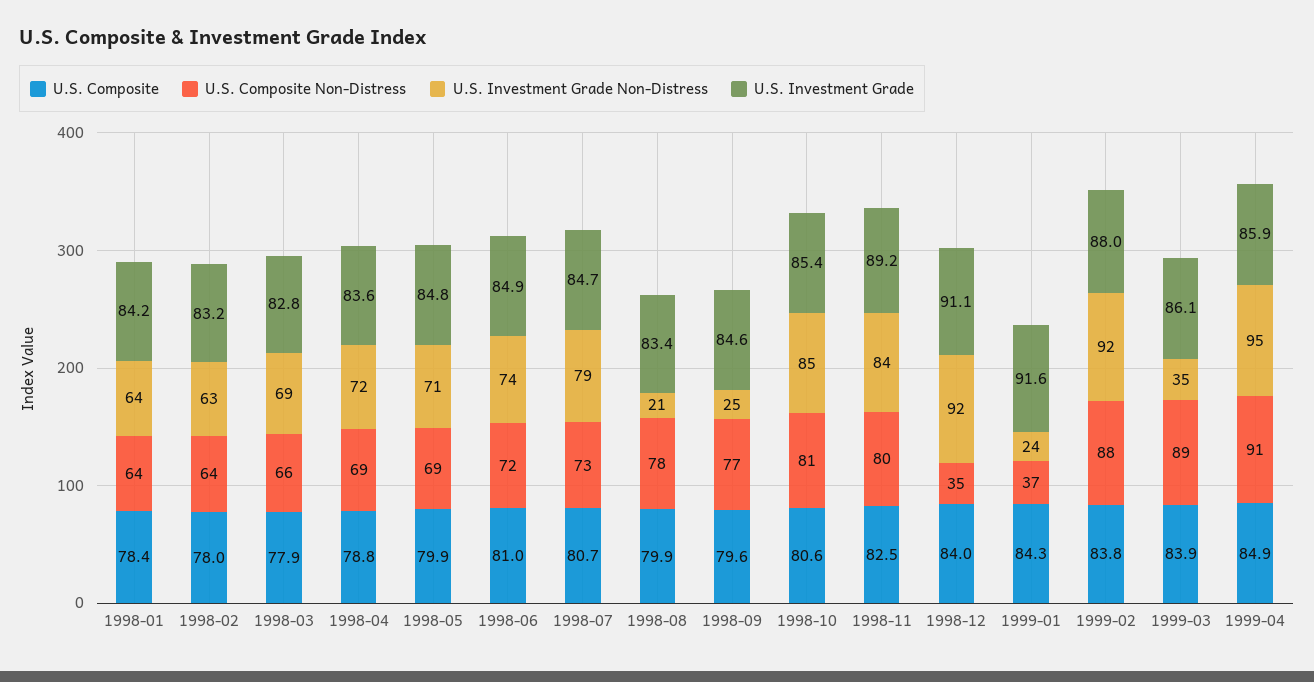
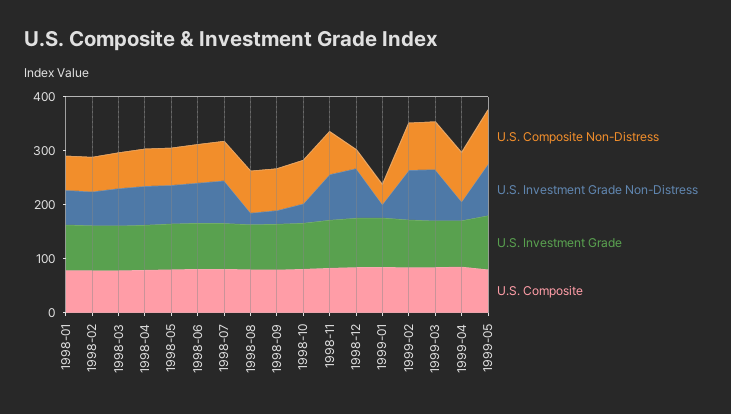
U.S. Investment Grade Non-Distress, 1998-10: 85 -> 40
U.S. Investment Grade Non-Distress, 1999-03: 35 -> 100
U.S. Investment Grade Non-Distress, 1999-04: 95 -> 40
U.S. Composite Non-Distress, 1999-05: none -> 100
U.S. Investment Grade Non-Distress, 1999-05: none -> 100
U.S. Investment Grade, 1999-05: none -> 100
U.S. Composite, 1999-05: none -> 80

